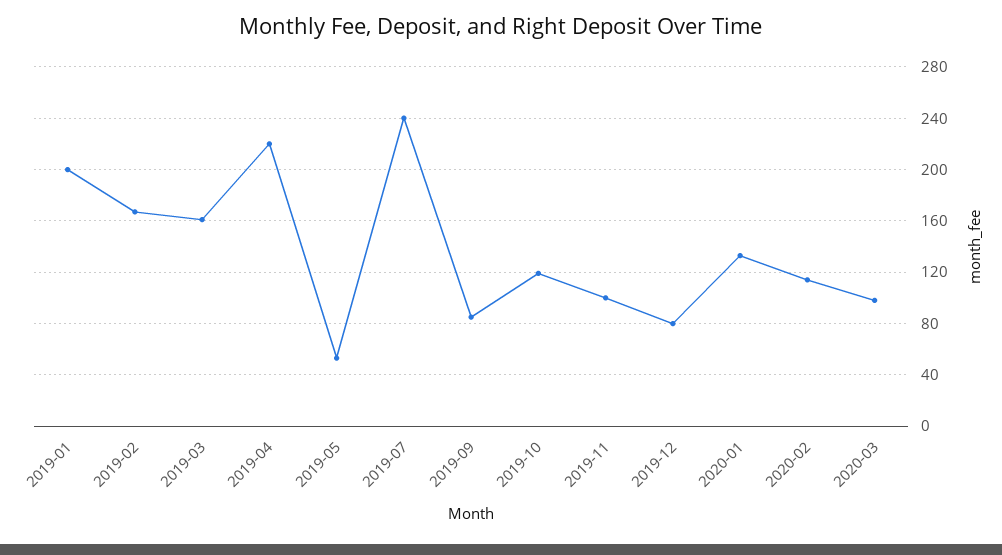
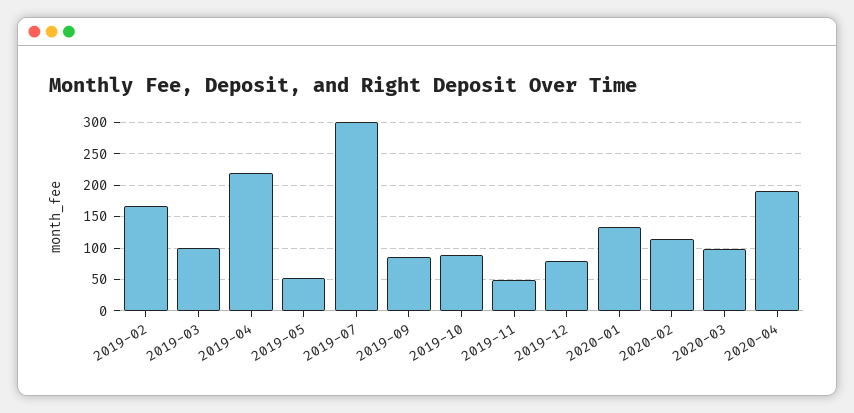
2019-01: 200 -> none
2019-03: 160 -> 100
2019-07: 240 -> 300
2019-10: 120 -> 90
2019-11: 100 -> 50
2020-04: none -> 190

